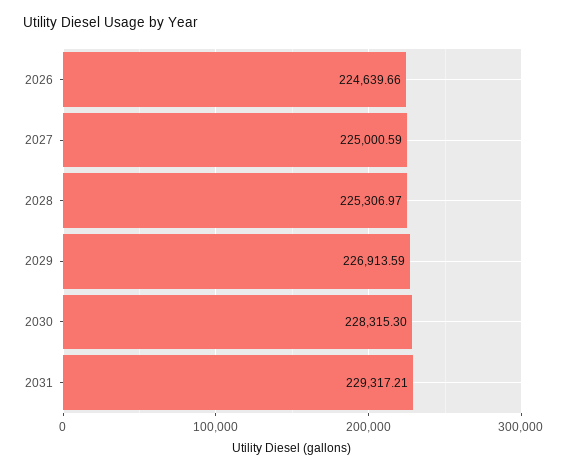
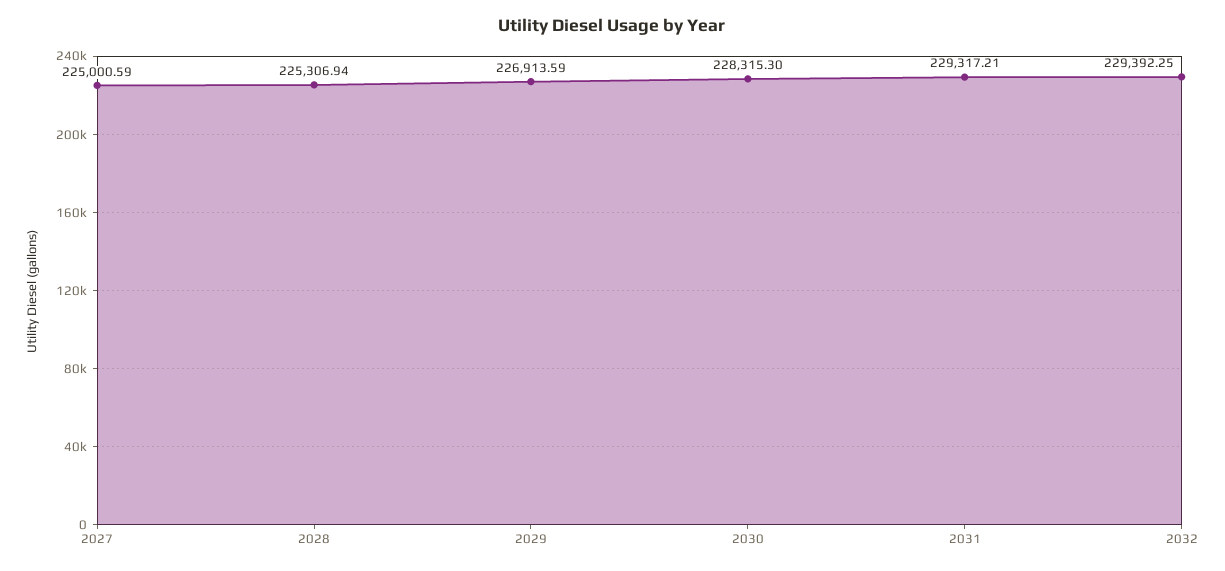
2026: 224639.66 -> none
2028: 225306.97 -> 225306.94
2032: none -> 229392.25

